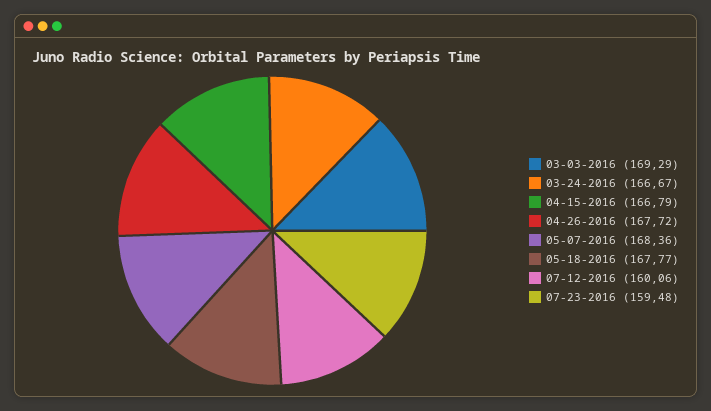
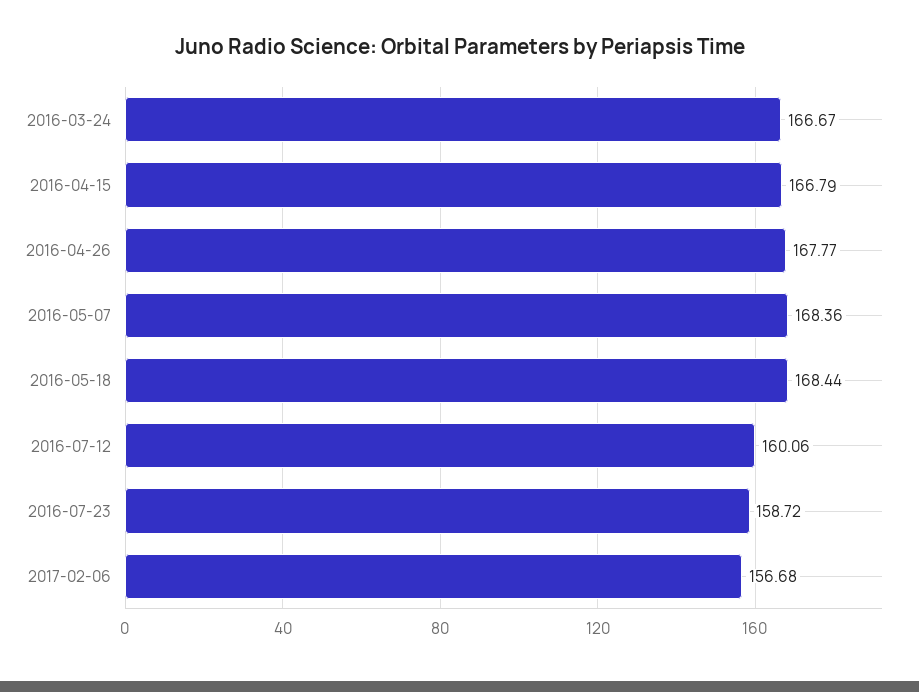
03-03-2016: 169.29 -> none
04-26-2016: 167.72 -> 167.77
05-18-2016: 167.77 -> 168.44
07-23-2016: 159.48 -> 158.72
2017-02-06: none -> 156.68

